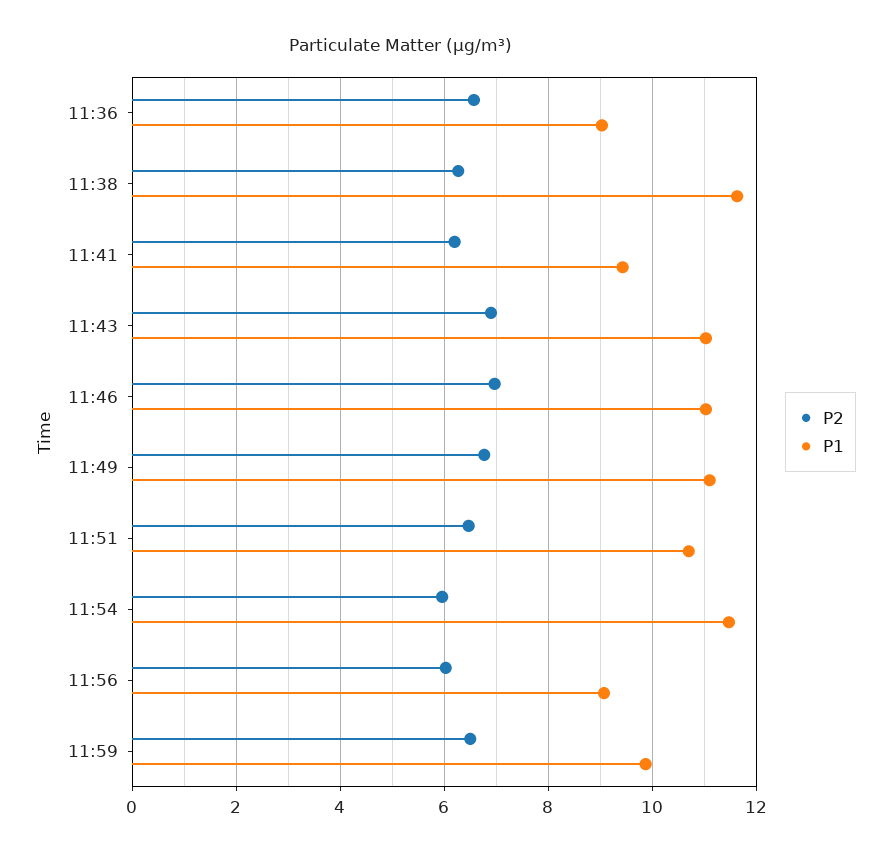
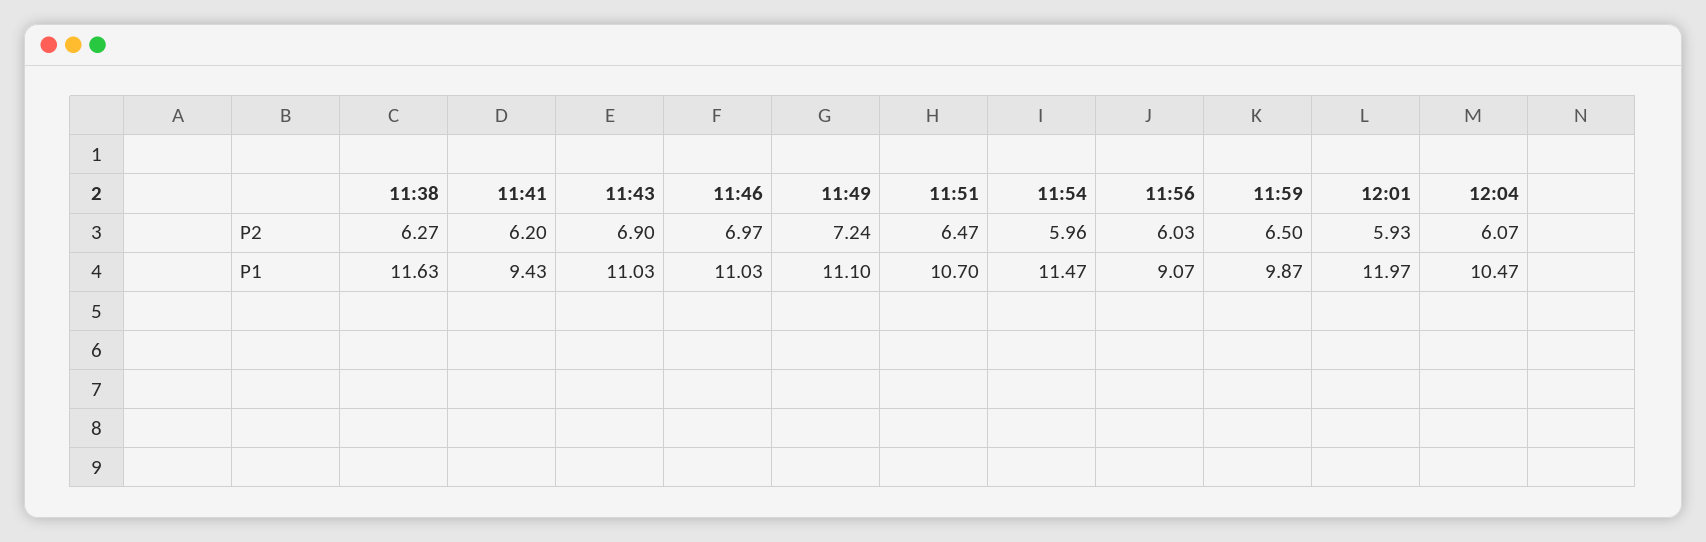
P2, 11:36: 6.6 -> none
P1, 11:36: 9 -> none
P2, 11:49: 6.8 -> 7.24
P2, 12:01: none -> 5.93
P2, 12:04: none -> 6.07
P1, 12:01: none -> 11.97
P1, 12:04: none -> 10.47

